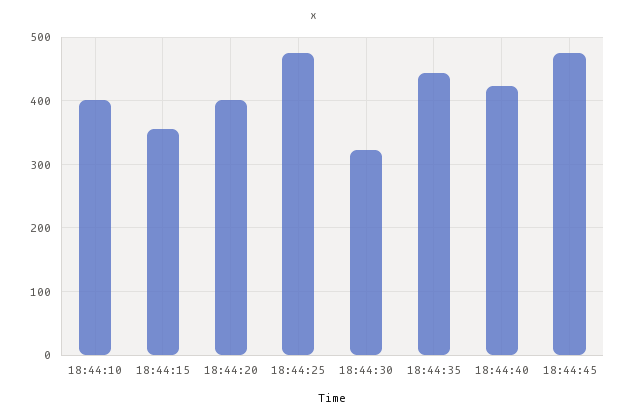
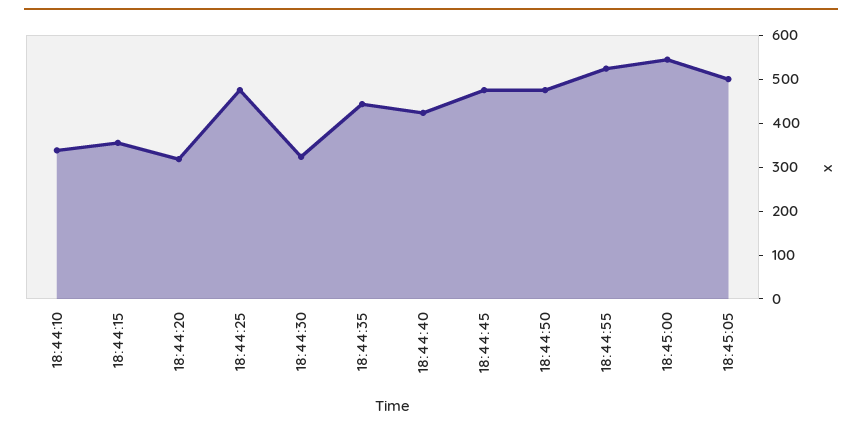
18:44:10: 400 -> 340
18:44:20: 400 -> 320
18:44:50: none -> 480
18:44:55: none -> 520
18:45:00: none -> 540
18:45:05: none -> 500

